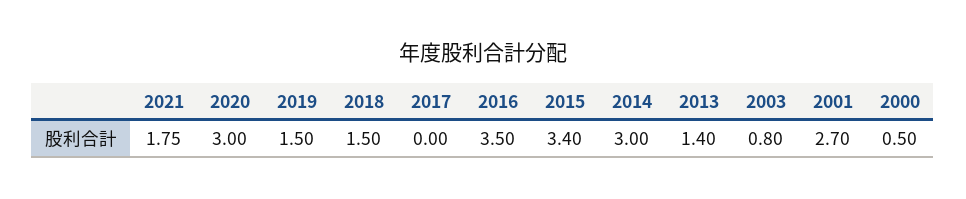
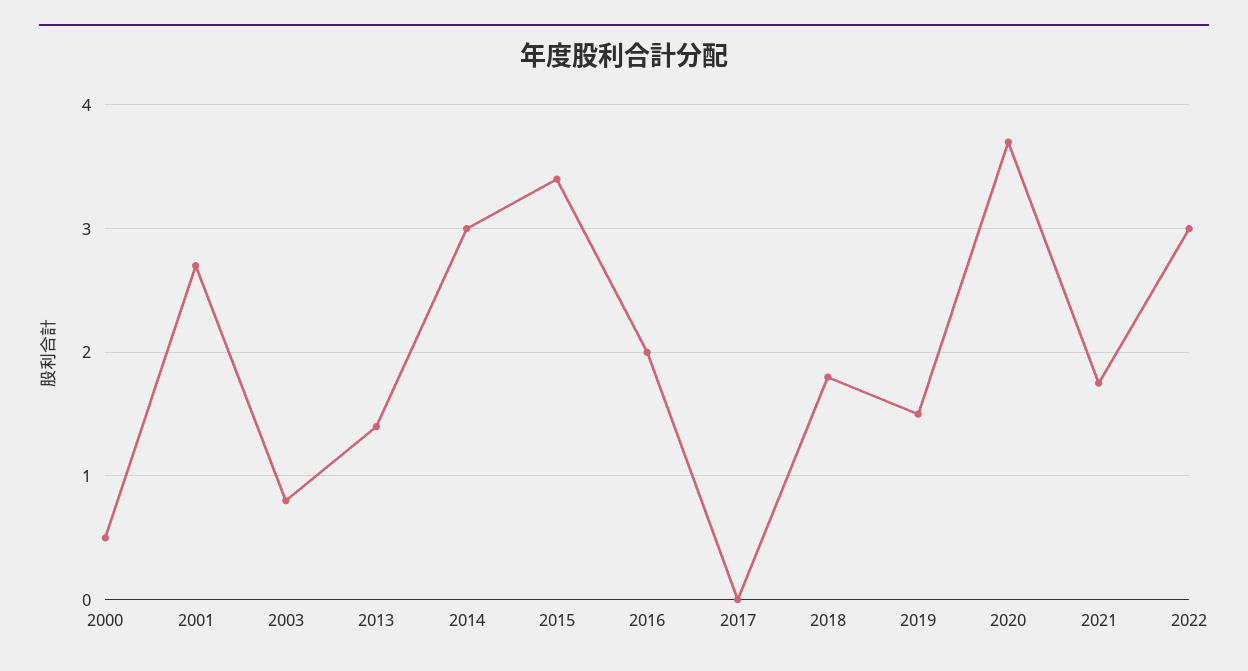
2020: 3 -> 3.7
2018: 1.5 -> 1.8
2016: 3.5 -> 2
2022: none -> 3

